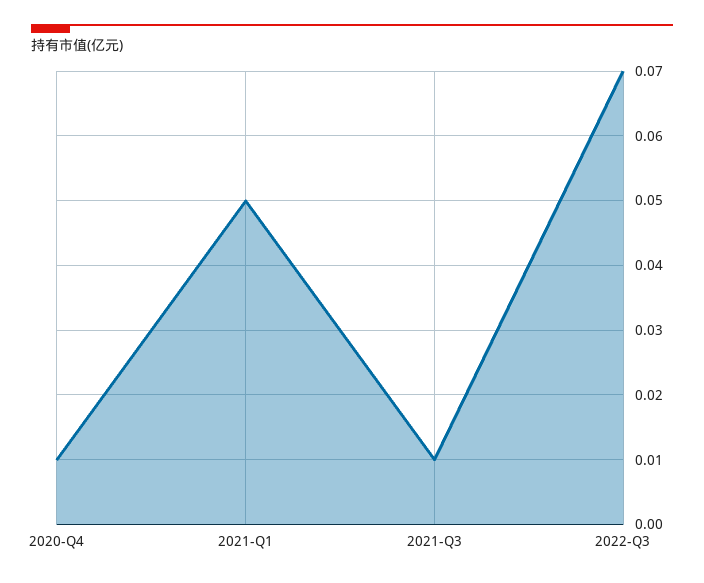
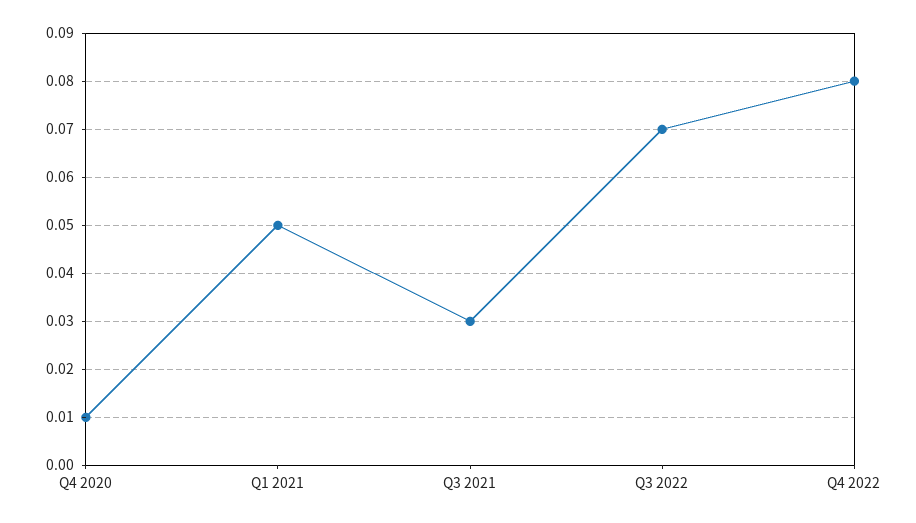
2021-Q3: 0.01 -> 0.03
Q4 2022: none -> 0.08

